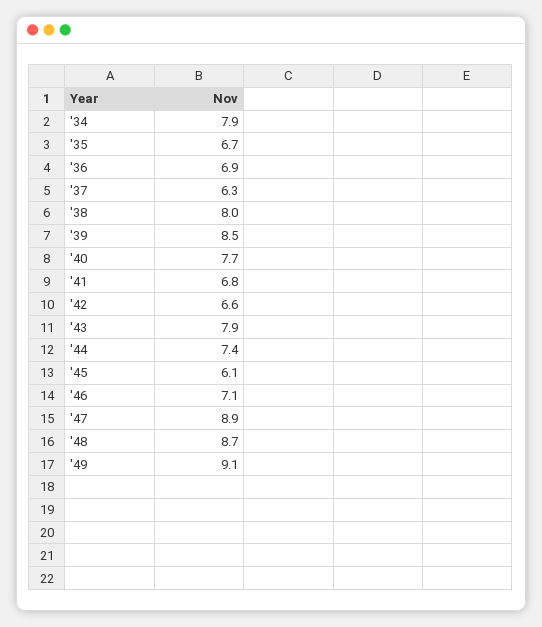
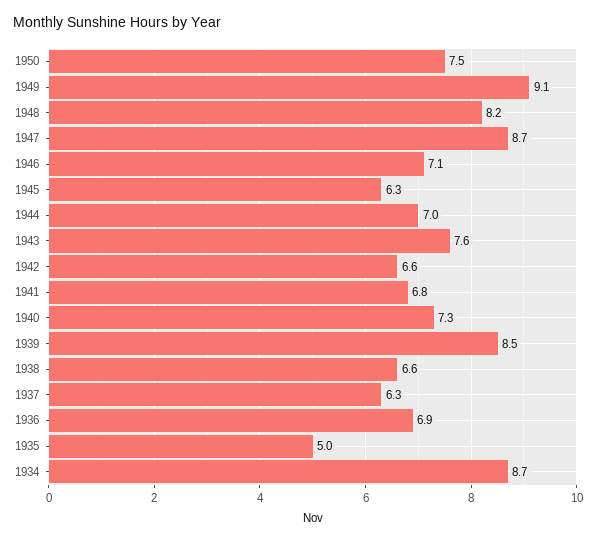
'34: 7.9 -> 8.7
'35: 6.7 -> 5
'38: 8 -> 6.6
'40: 7.7 -> 7.3
'43: 7.9 -> 7.6
'44: 7.4 -> 7
'45: 6.1 -> 6.3
'47: 8.9 -> 8.7
'48: 8.7 -> 8.2
1950: none -> 7.5

